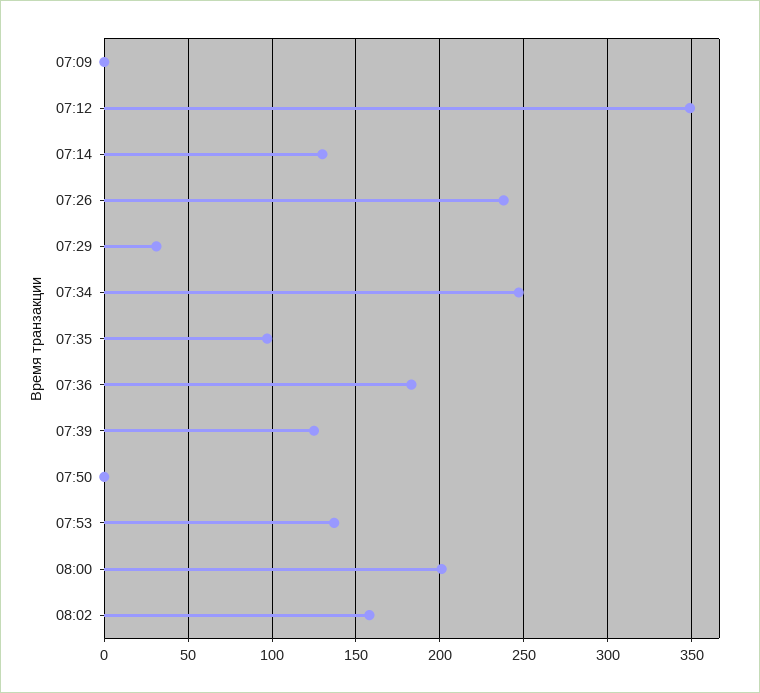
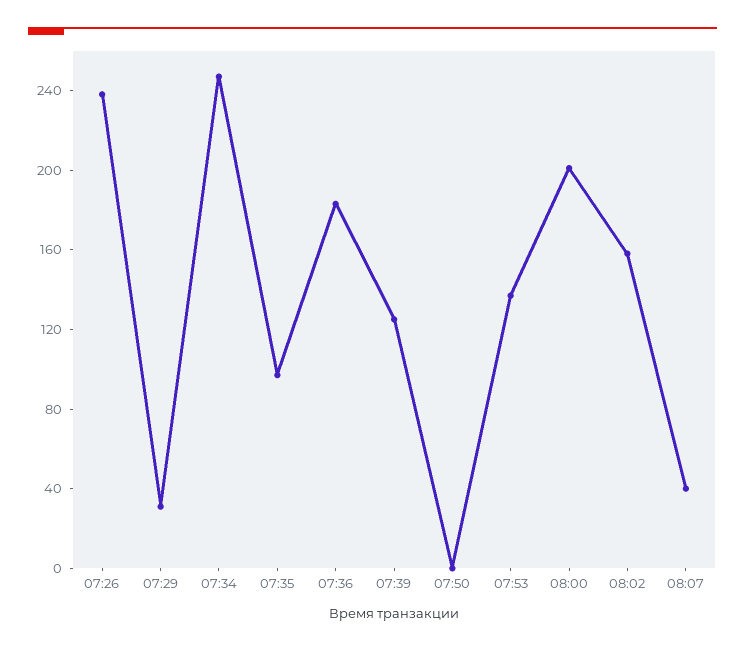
07:09: 0 -> none
07:12: 350 -> none
07:14: 130 -> none
08:07: none -> 40

